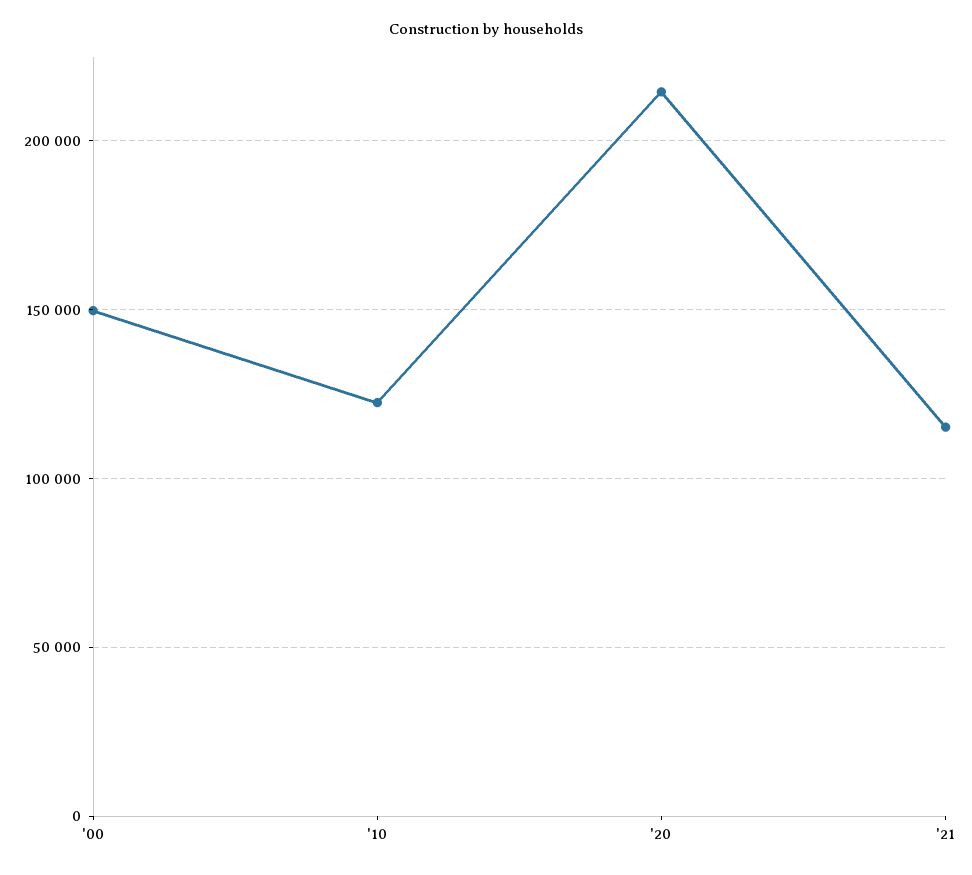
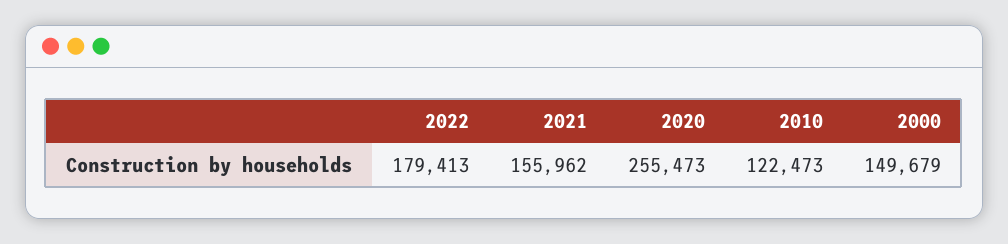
'20: 215000 -> 255473
'21: 115000 -> 155962
2022: none -> 179413

